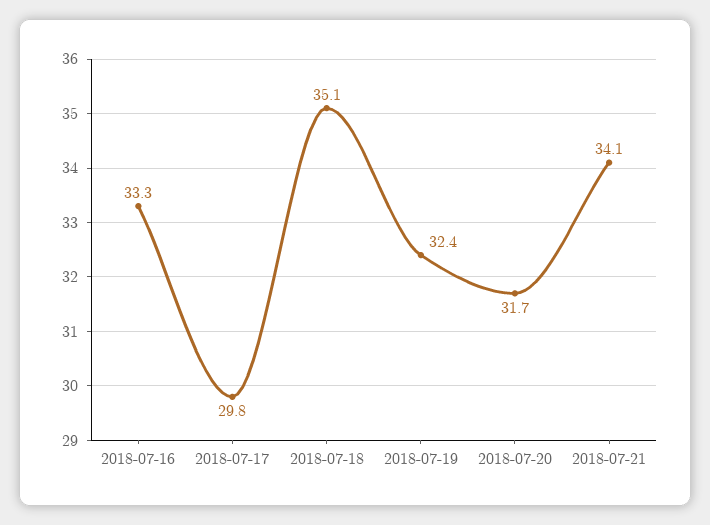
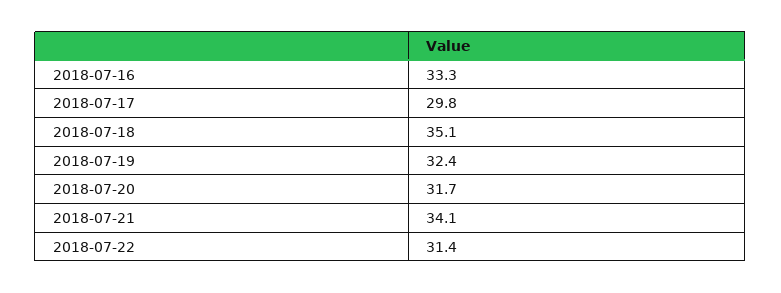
2018-07-22: none -> 31.4

